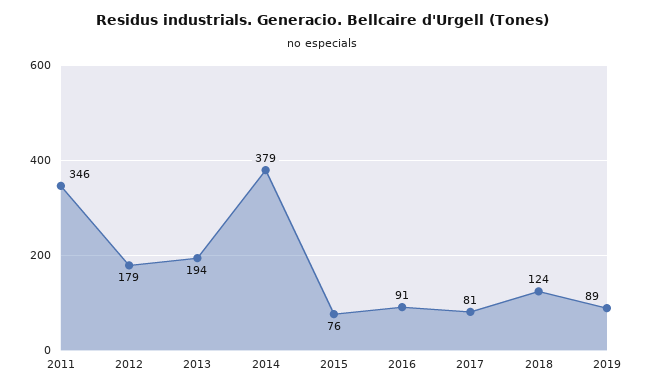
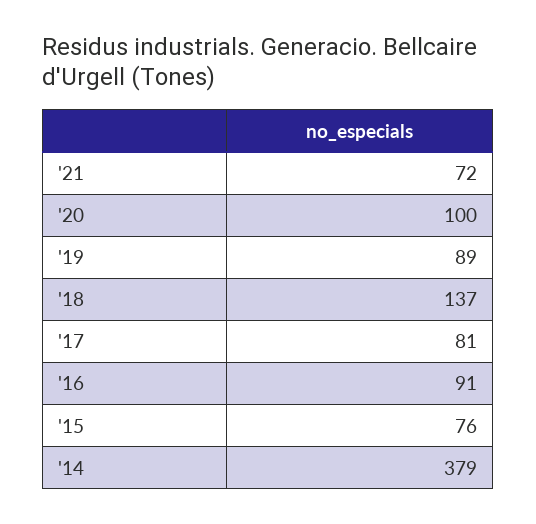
2011: 346 -> none
2012: 179 -> none
2013: 194 -> none
2018: 124 -> 137
'21: none -> 72
'20: none -> 100

